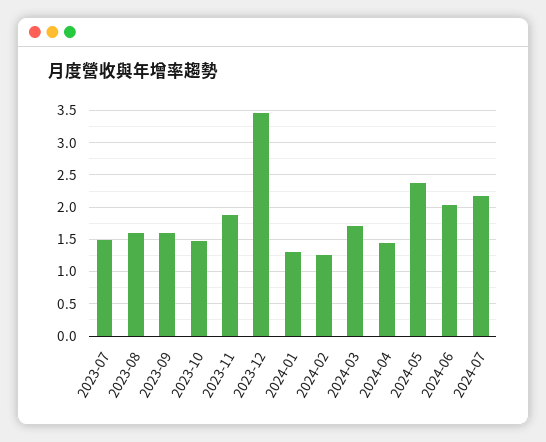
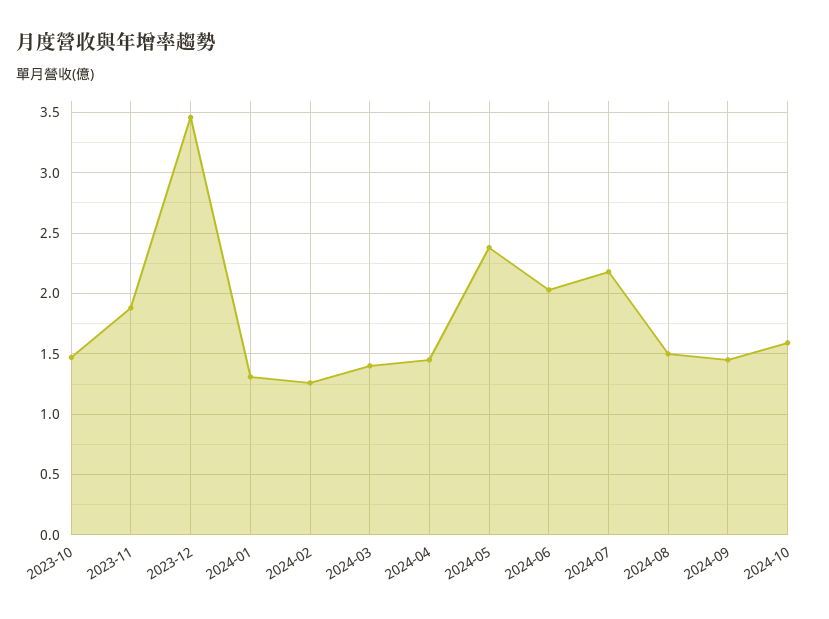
2023-07: 1.5 -> none
2023-08: 1.6 -> none
2023-09: 1.6 -> none
2024-03: 1.7 -> 1.4
2024-08: none -> 1.5
2024-09: none -> 1.45
2024-10: none -> 1.6

